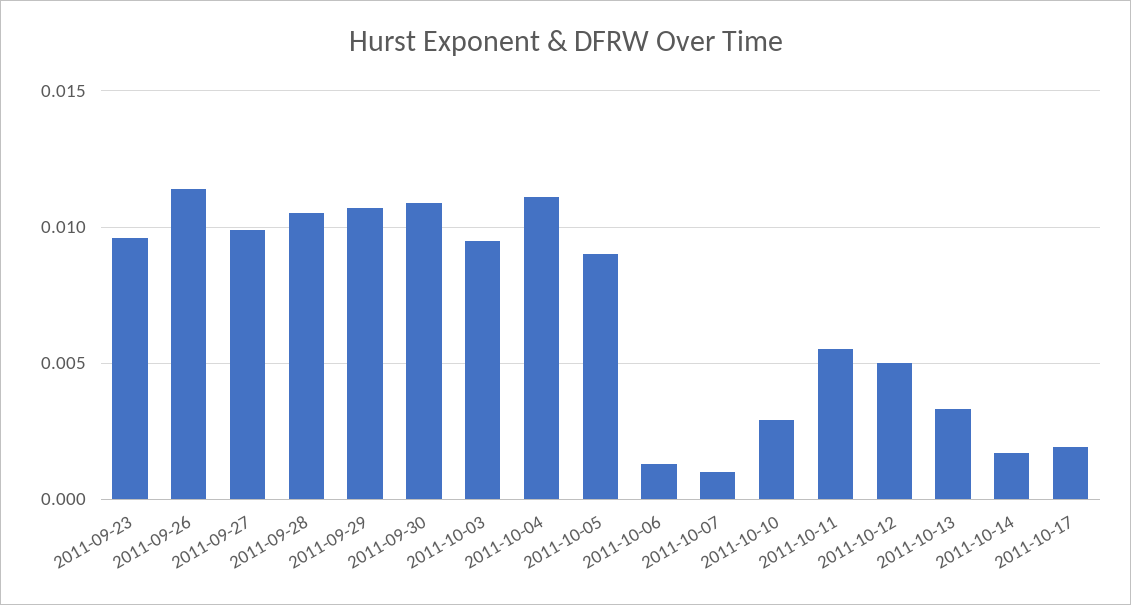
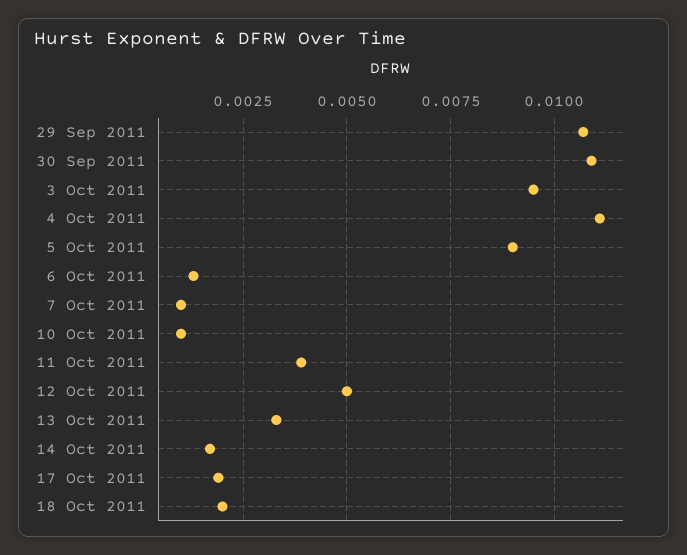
2011-09-23: 0.0095 -> none
2011-09-26: 0.0115 -> none
2011-09-27: 0.01 -> none
2011-09-28: 0.0105 -> none
2011-10-10: 0.003 -> 0.001
2011-10-11: 0.0055 -> 0.004
18 Oct 2011: none -> 0.002

